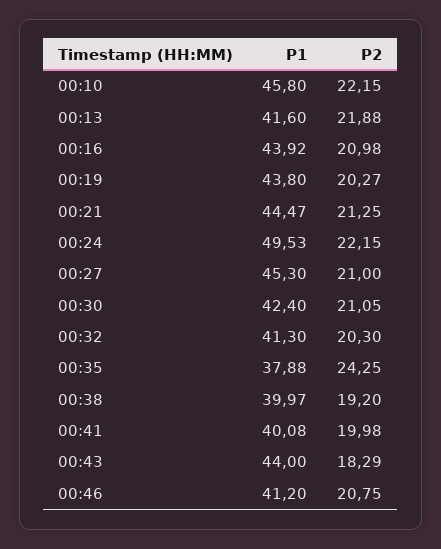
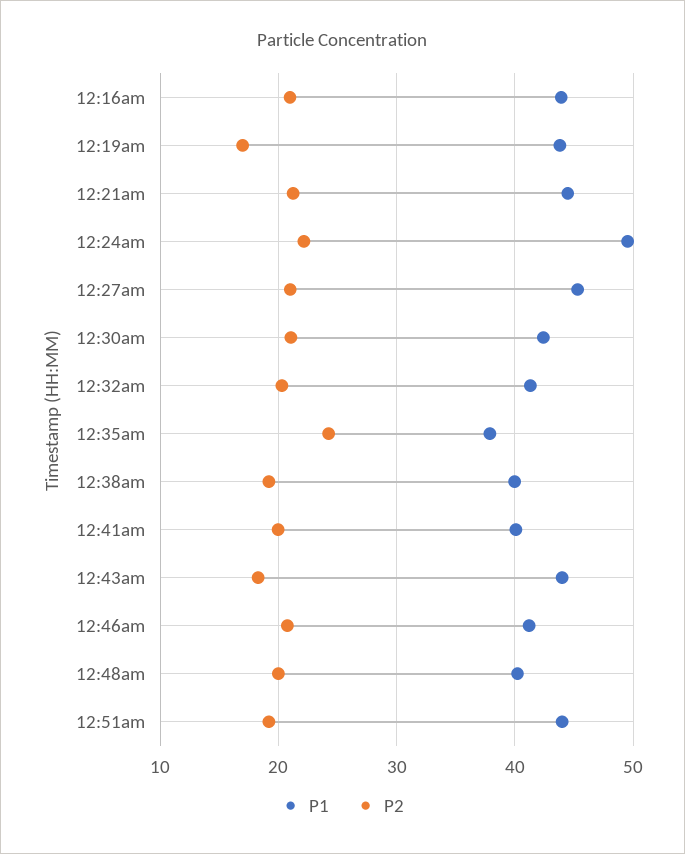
P1, 00:10: 45.8 -> none
P2, 00:10: 22.15 -> none
P1, 00:13: 41.6 -> none
P2, 00:13: 21.88 -> none
P2, 00:19: 20.27 -> 17
P1, 12:48am: none -> 40
P2, 12:48am: none -> 20
P1, 12:51am: none -> 44
P2, 12:51am: none -> 19

